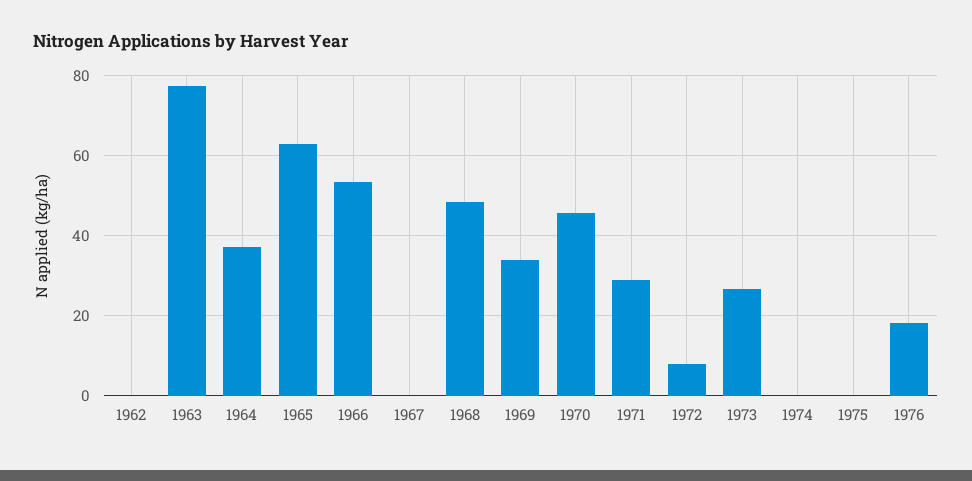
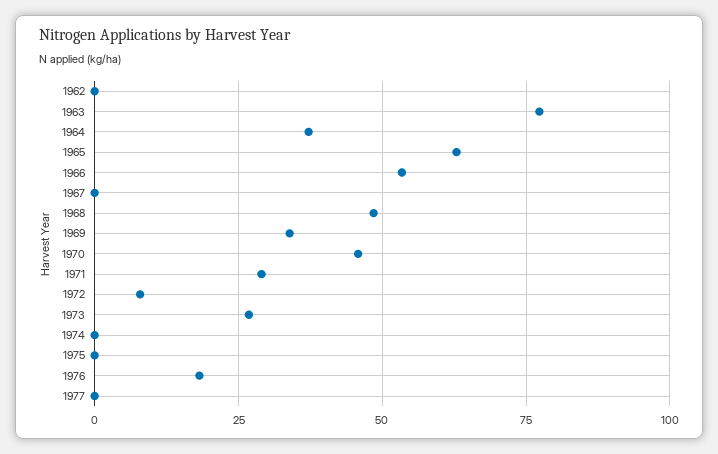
1977: none -> 0

